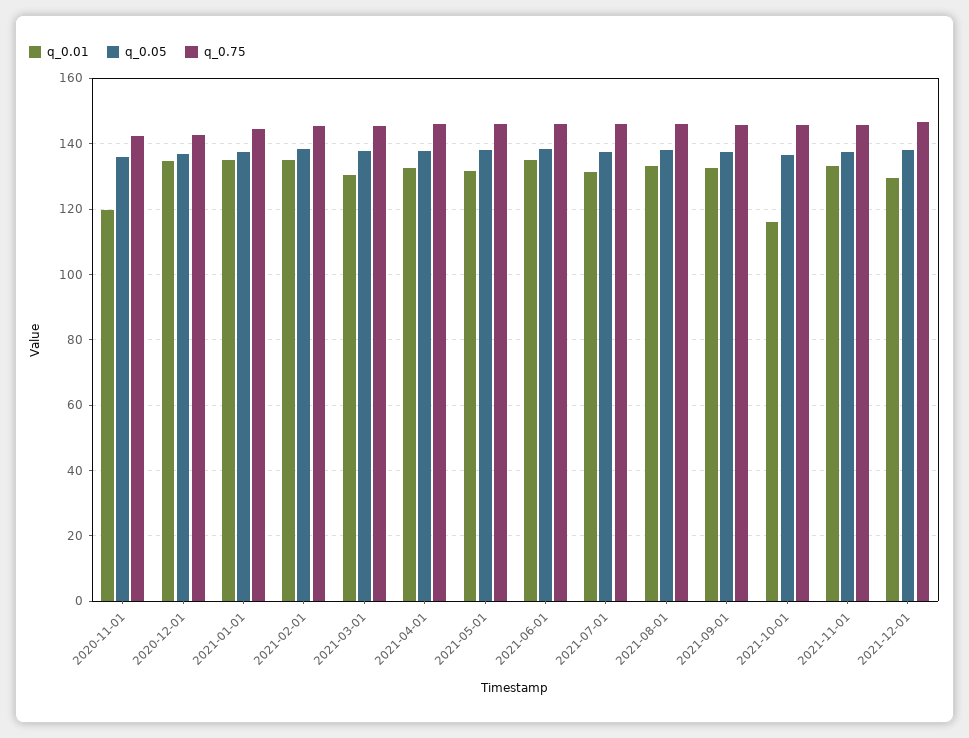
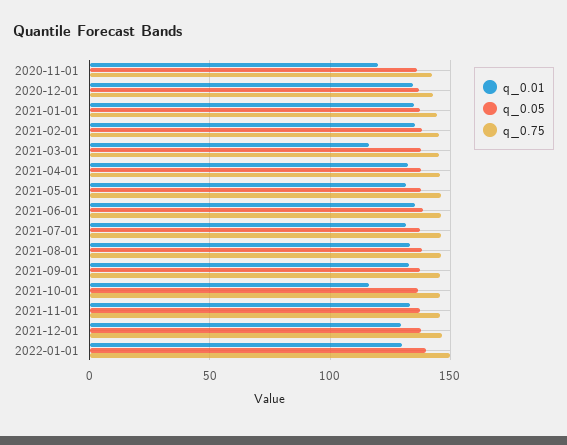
q_0.01, 2021-03-01: 130 -> 115
q_0.01, 2022-01-01: none -> 130
q_0.05, 2022-01-01: none -> 140
q_0.75, 2022-01-01: none -> 150

